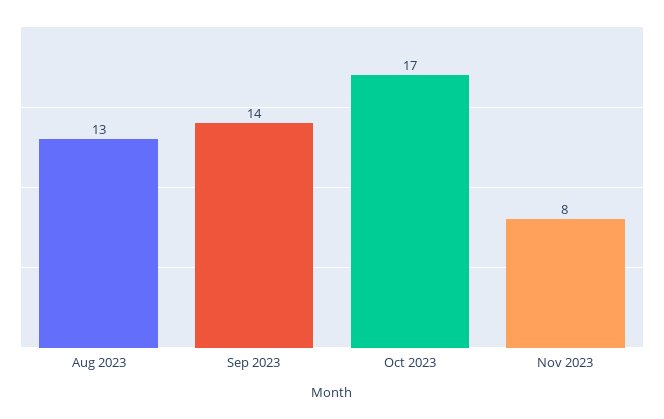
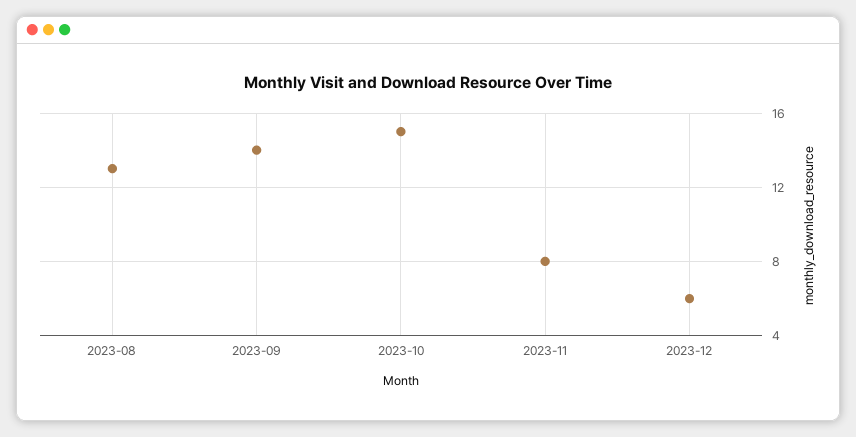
Oct 2023: 17 -> 15
2023-12: none -> 6

